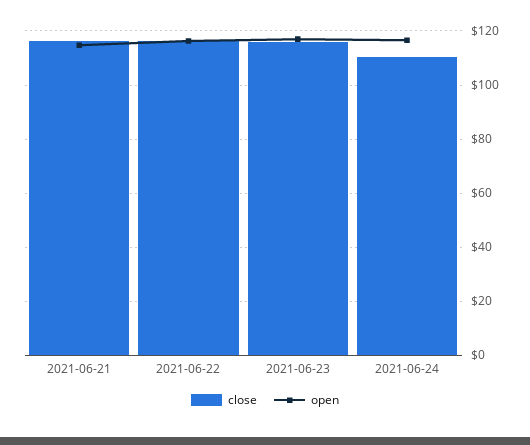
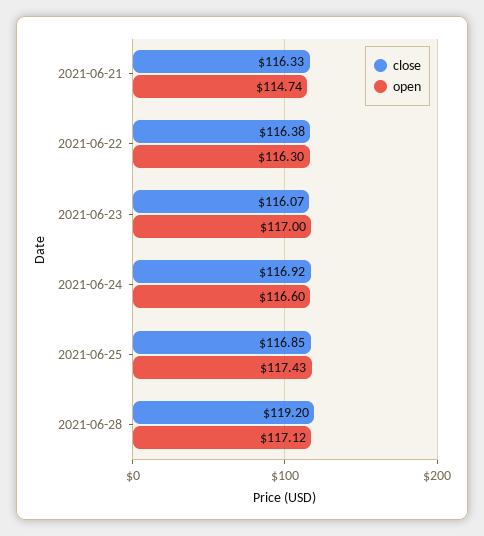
close, 2021-06-24: 110 -> 116.92
close, 2021-06-25: none -> 116.85
open, 2021-06-25: none -> 117.43
close, 2021-06-28: none -> 119.2
open, 2021-06-28: none -> 117.12

